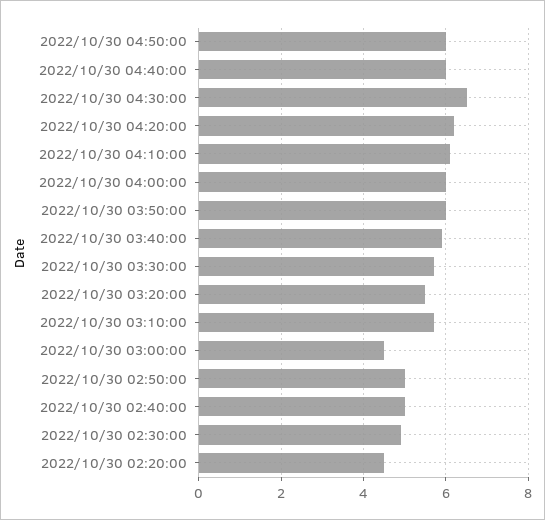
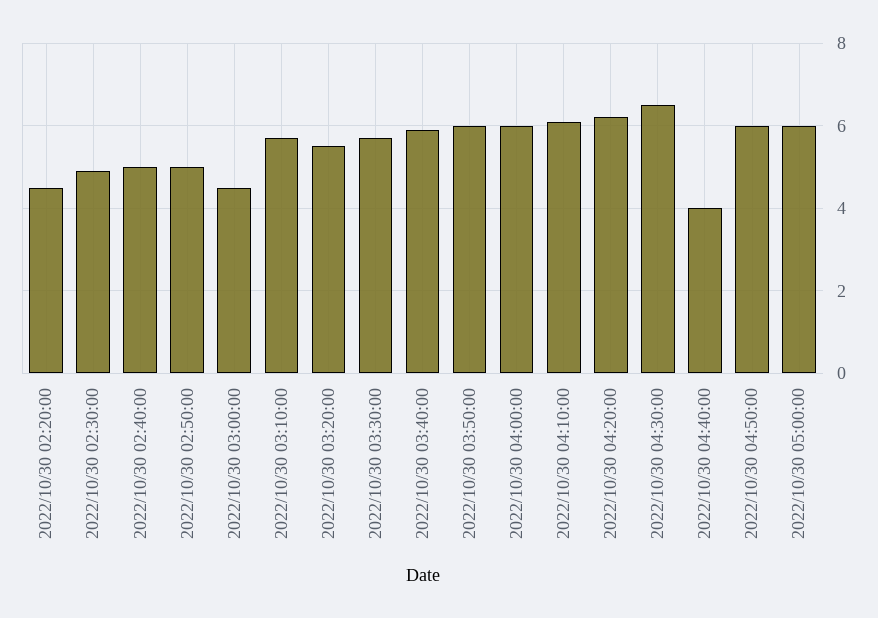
2022/10/30 04:40:00: 6 -> 4
2022/10/30 05:00:00: none -> 6

